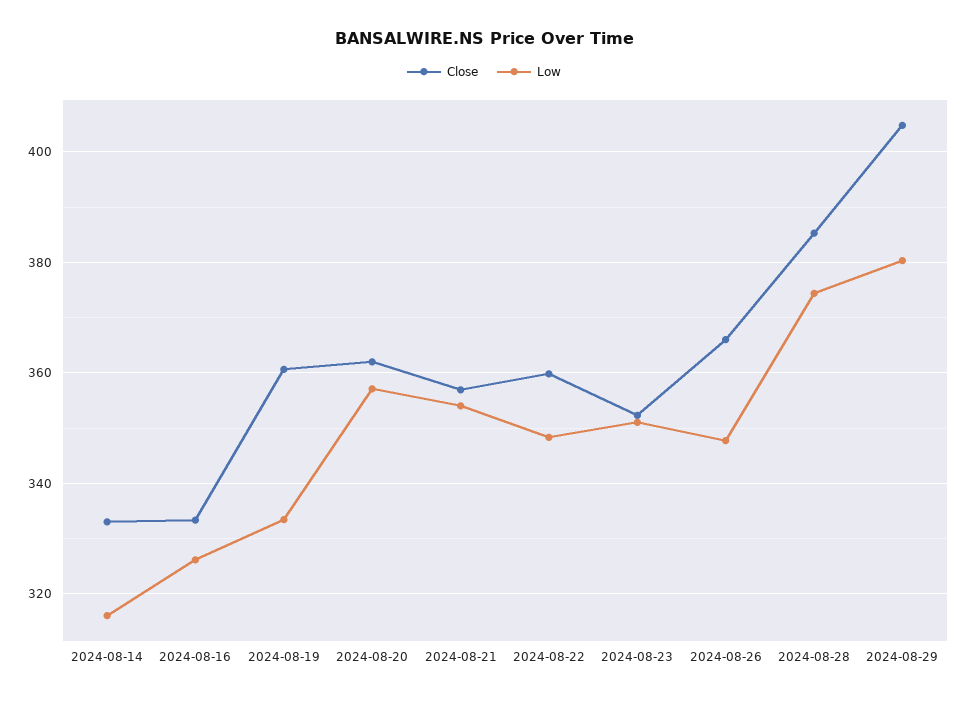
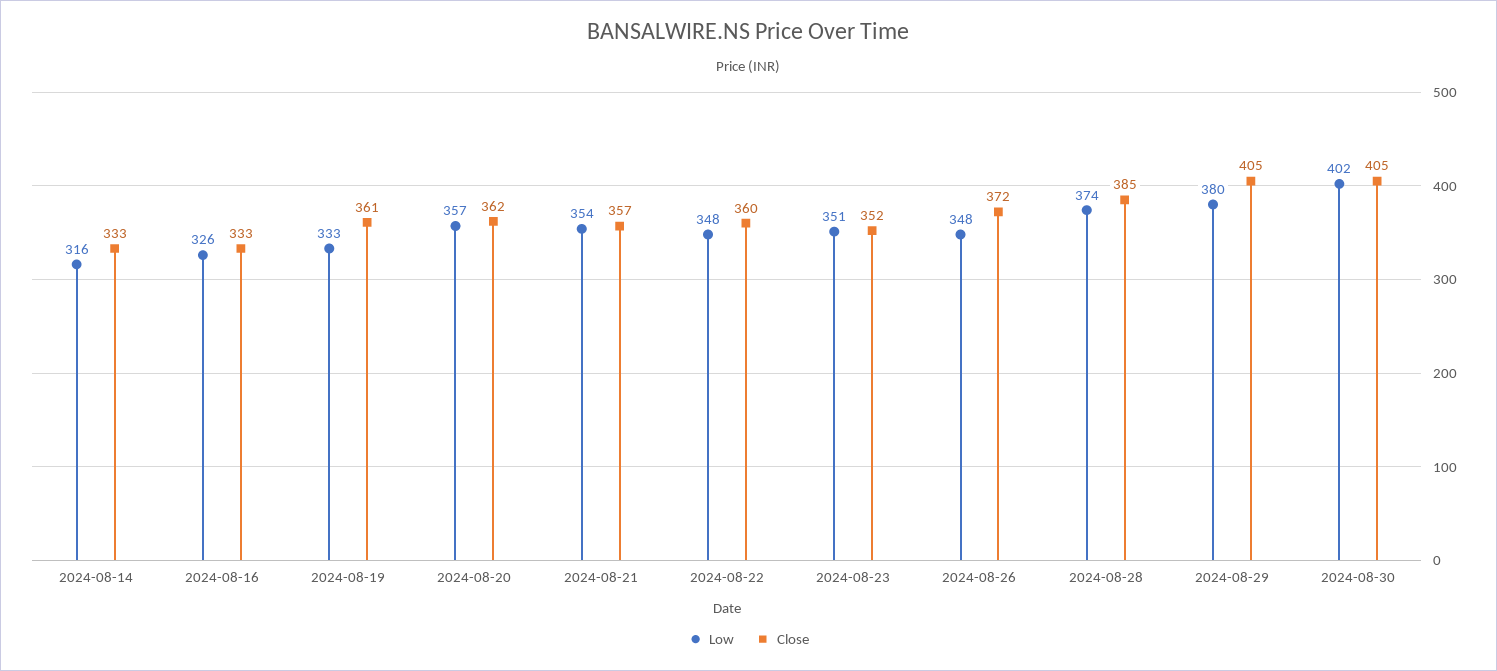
Close, 2024-08-26: 366 -> 372
Low, 2024-08-30: none -> 402
Close, 2024-08-30: none -> 405

